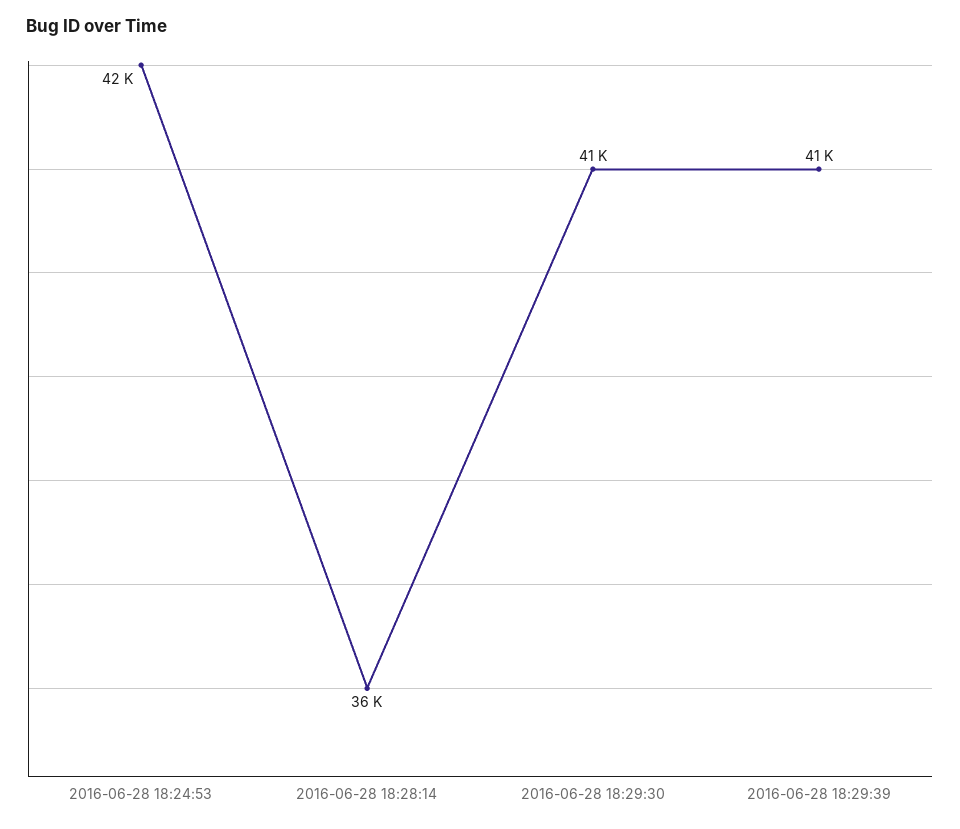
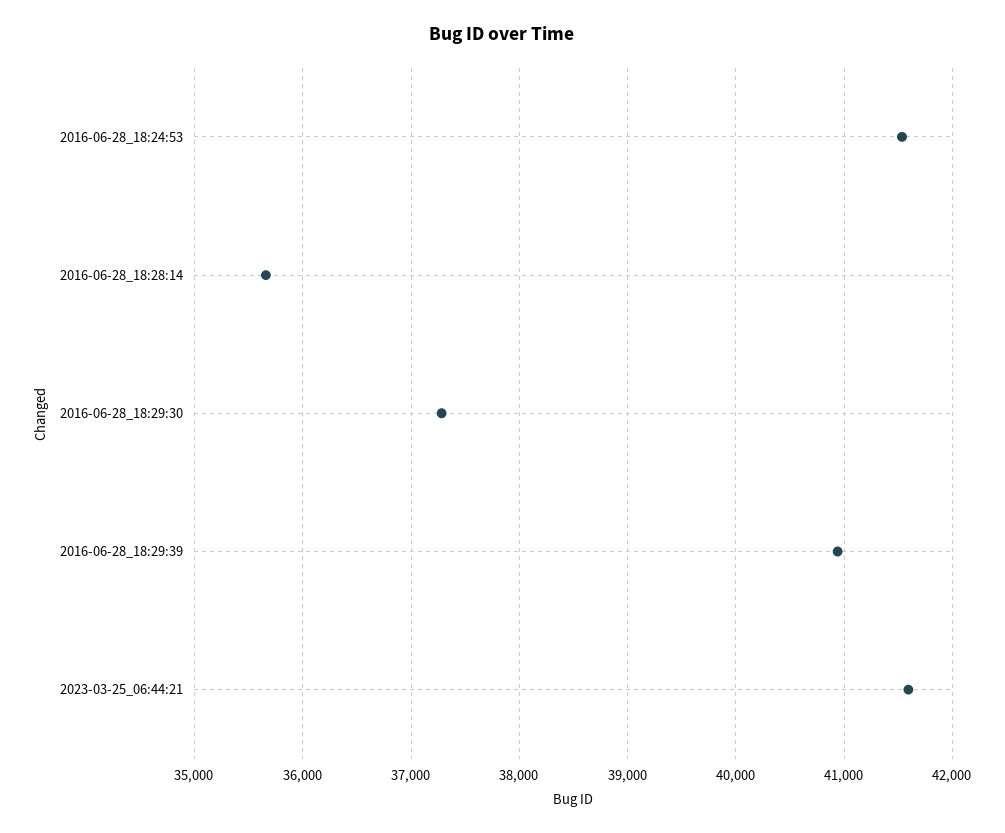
2016-06-28 18:29:30: 41000 -> 37300
2023-03-25_06:44:21: none -> 41600

